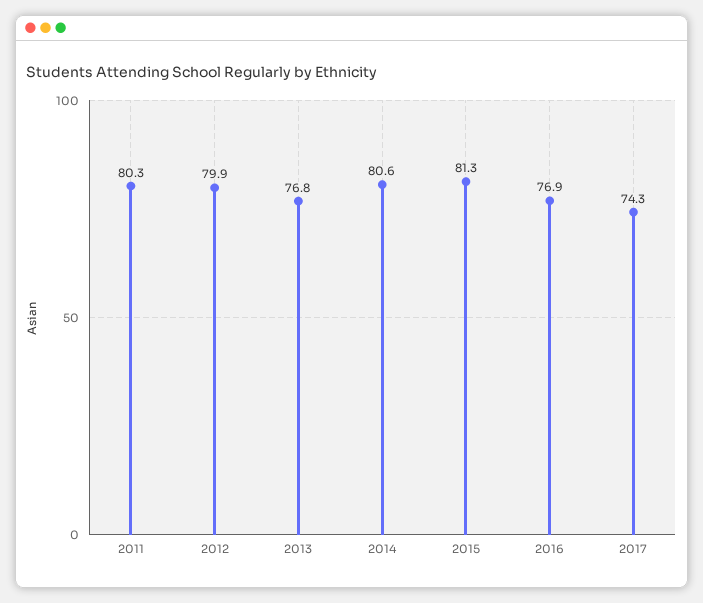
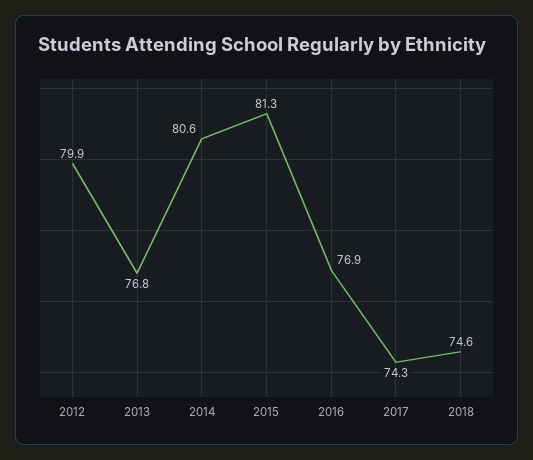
2011: 80.3 -> none
2018: none -> 74.6

